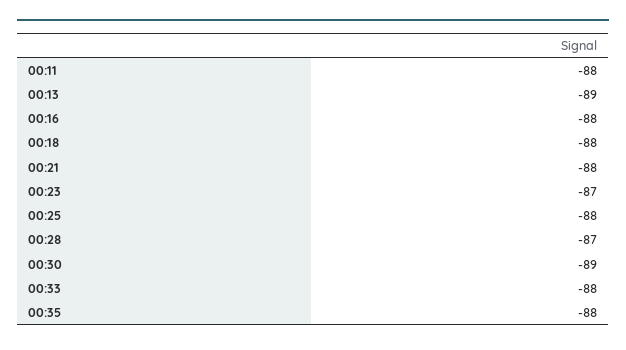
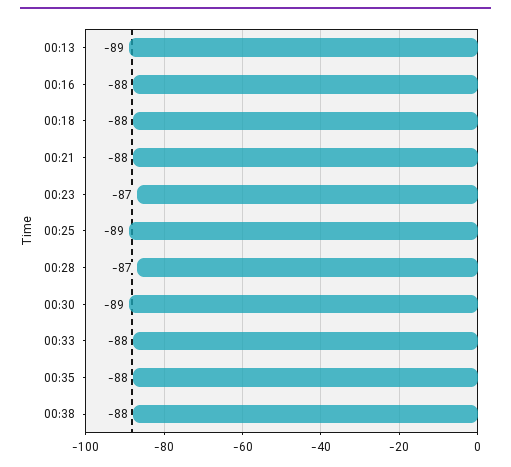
00:11: -88 -> none
00:25: -88 -> -89
00:38: none -> -88

